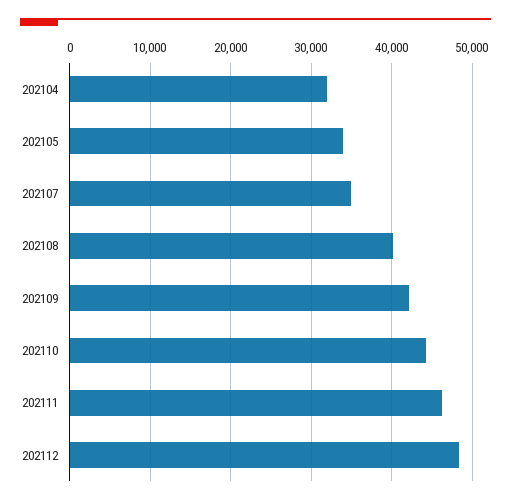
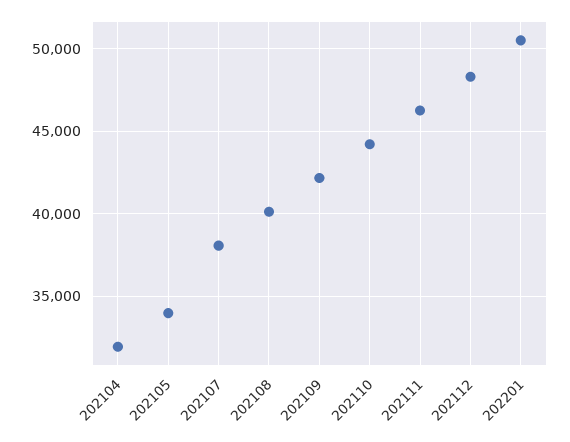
202107: 35000 -> 38000
202201: none -> 50500

